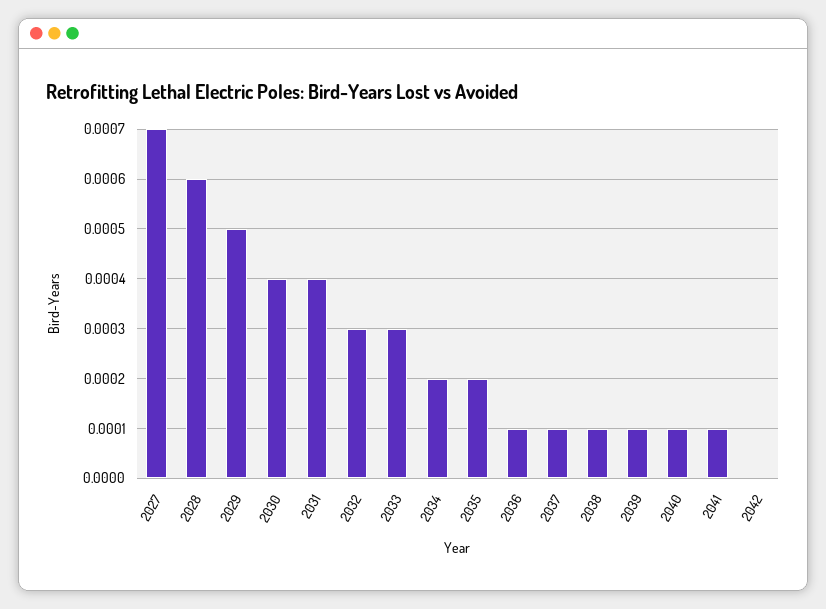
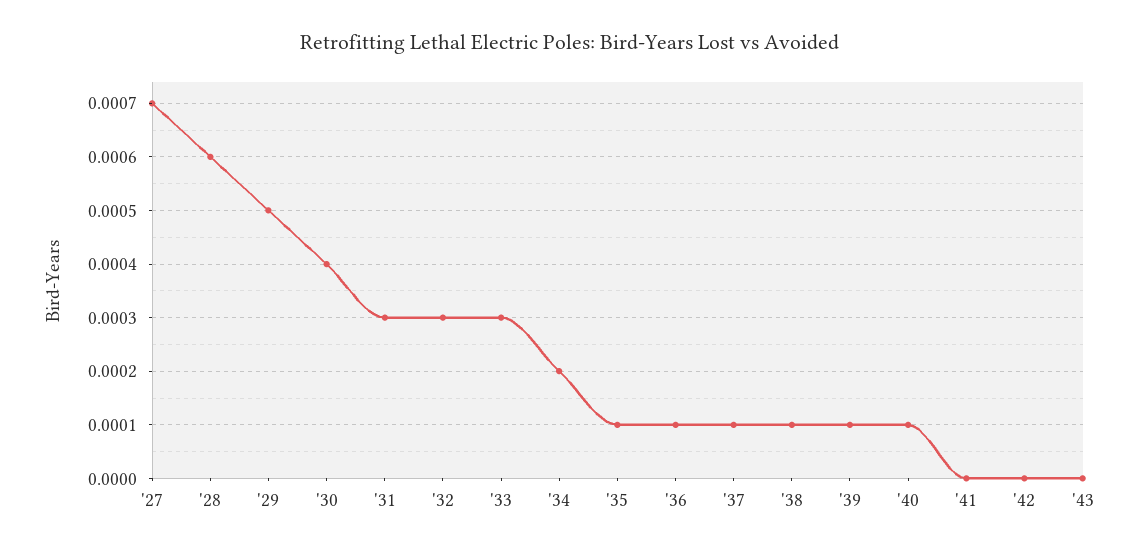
2031: 0.0004 -> 0.0003
2035: 0.0002 -> 0.0001
2041: 0.0001 -> 0
'43: none -> 0

